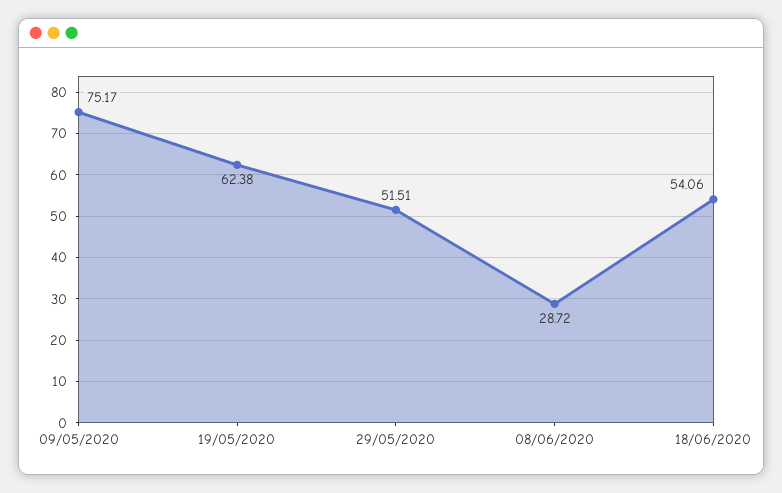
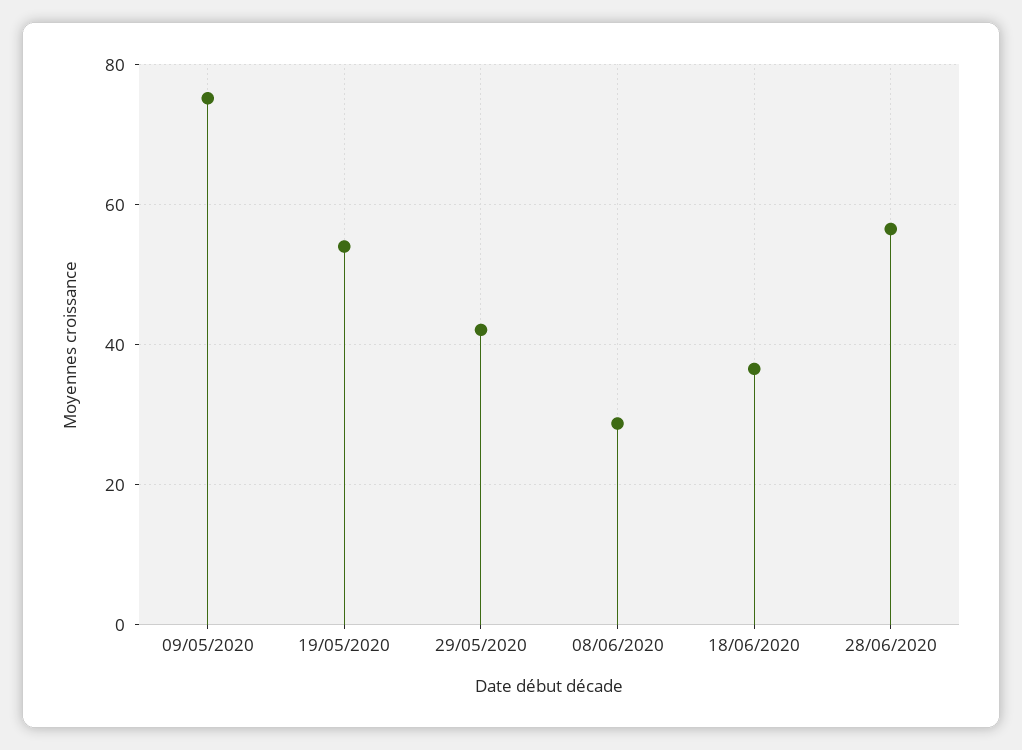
19/05/2020: 62.38 -> 54
29/05/2020: 51.51 -> 42
18/06/2020: 54.06 -> 36
28/06/2020: none -> 56

